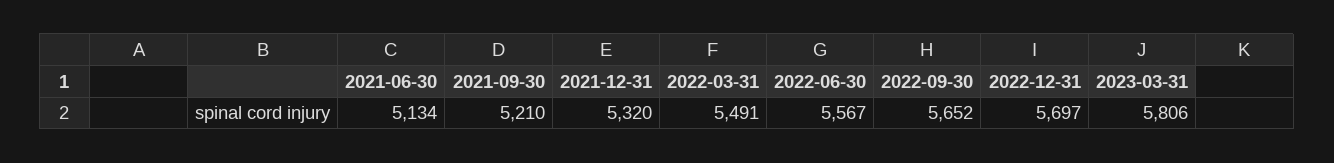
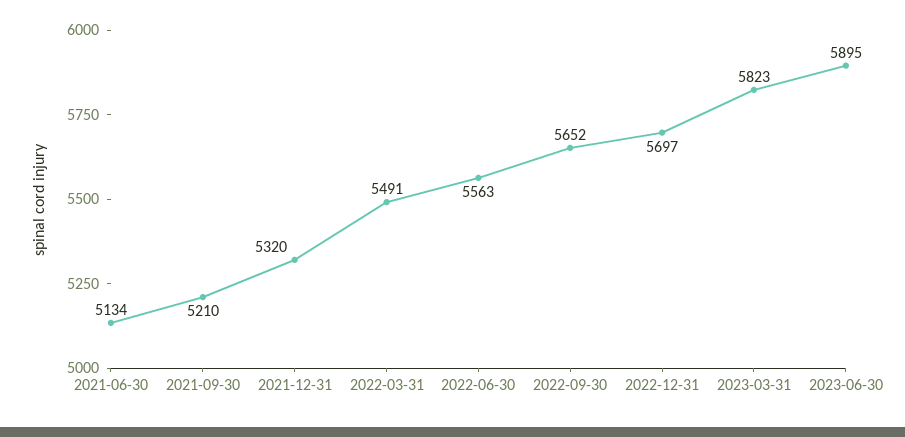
2022-06-30: 5567 -> 5563
2023-03-31: 5806 -> 5823
2023-06-30: none -> 5895

